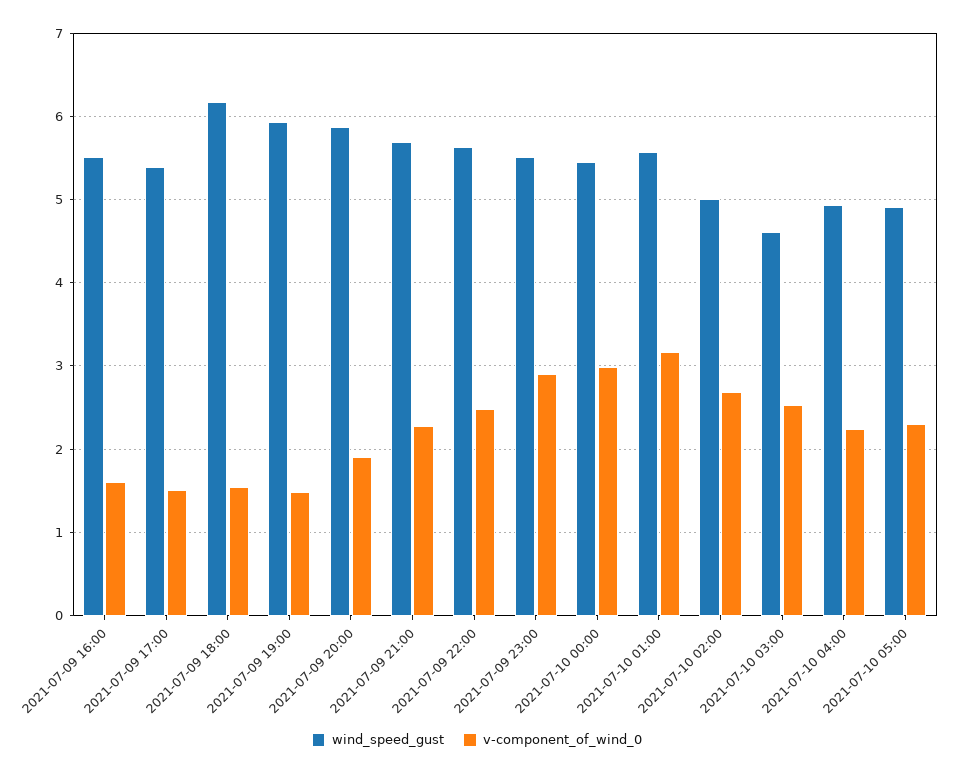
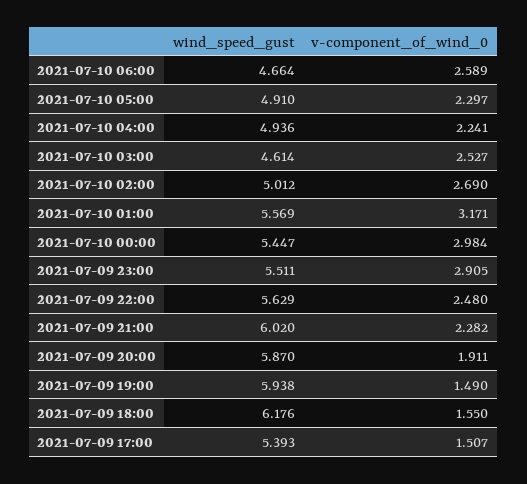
wind_speed_gust, 2021-07-09 16:00: 5.5 -> none
v-component_of_wind_0, 2021-07-09 16:00: 1.6 -> none
wind_speed_gust, 2021-07-09 21:00: 5.7 -> 6.02
wind_speed_gust, 2021-07-10 06:00: none -> 4.664
v-component_of_wind_0, 2021-07-10 06:00: none -> 2.589

